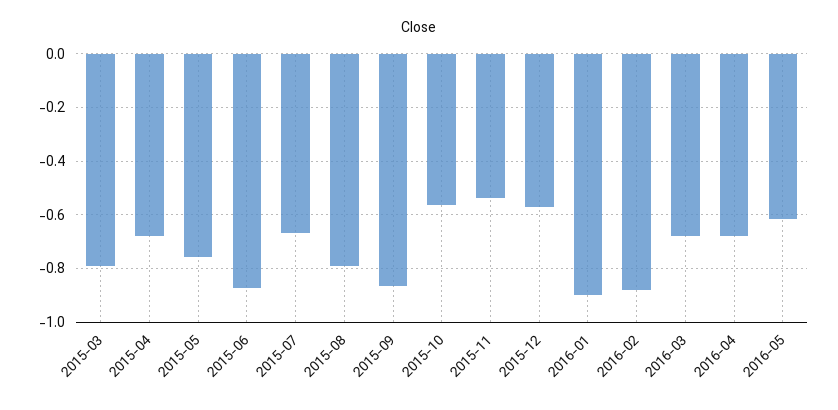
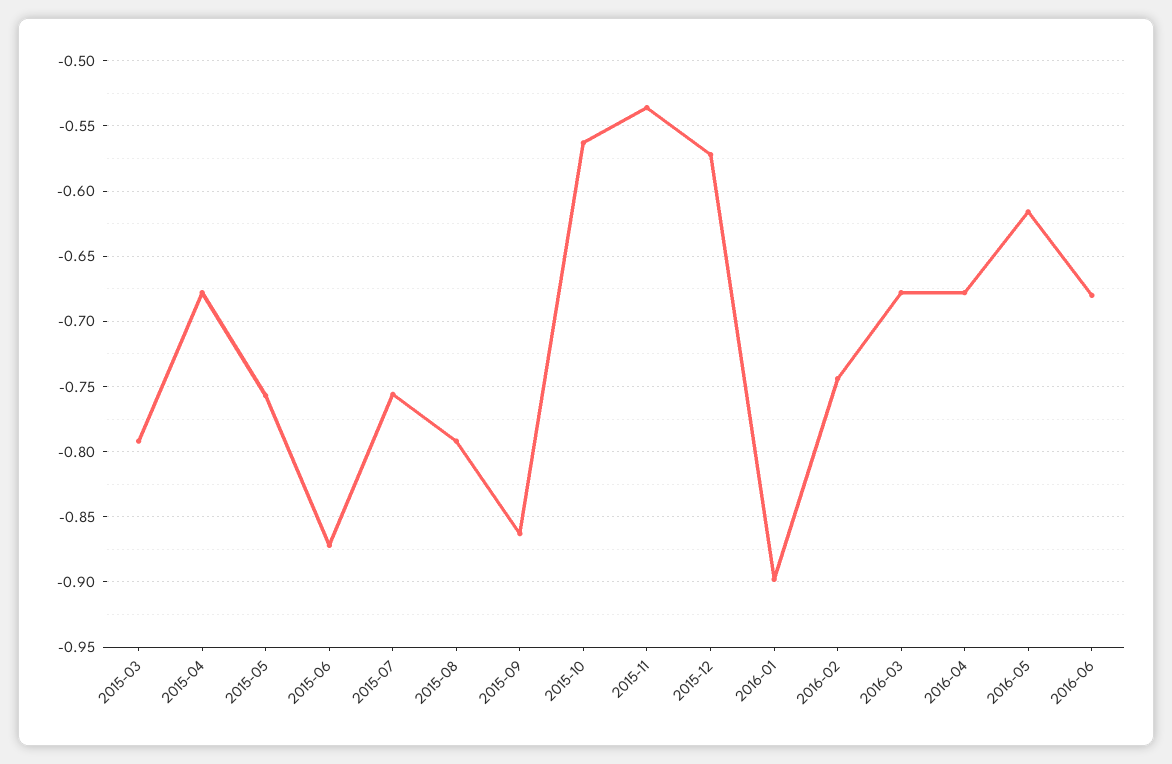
2015-07: -0.675 -> -0.755
2016-02: -0.875 -> -0.745
2016-06: none -> -0.68

